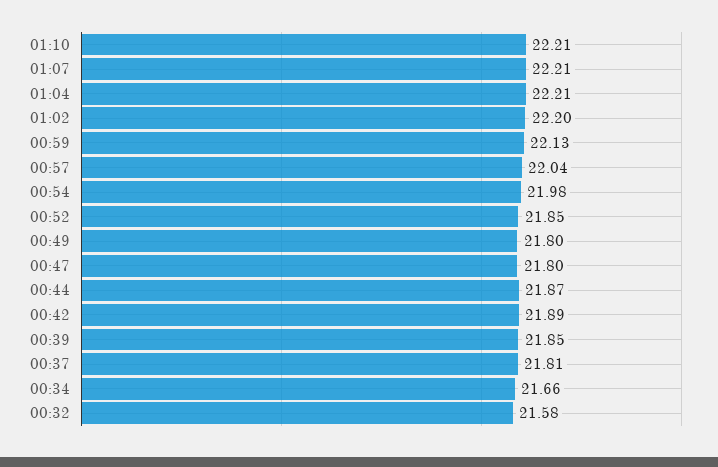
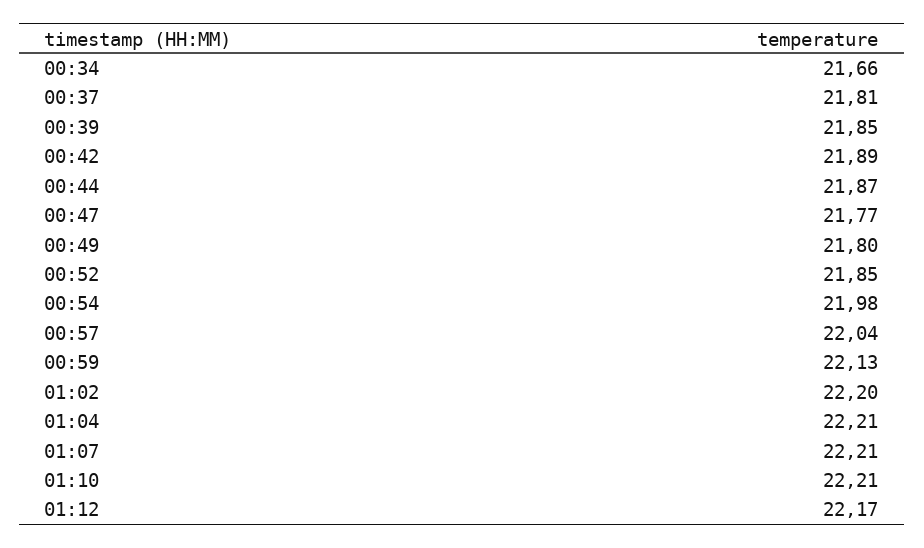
00:47: 21.8 -> 21.77
00:32: 21.58 -> none
01:12: none -> 22.17

